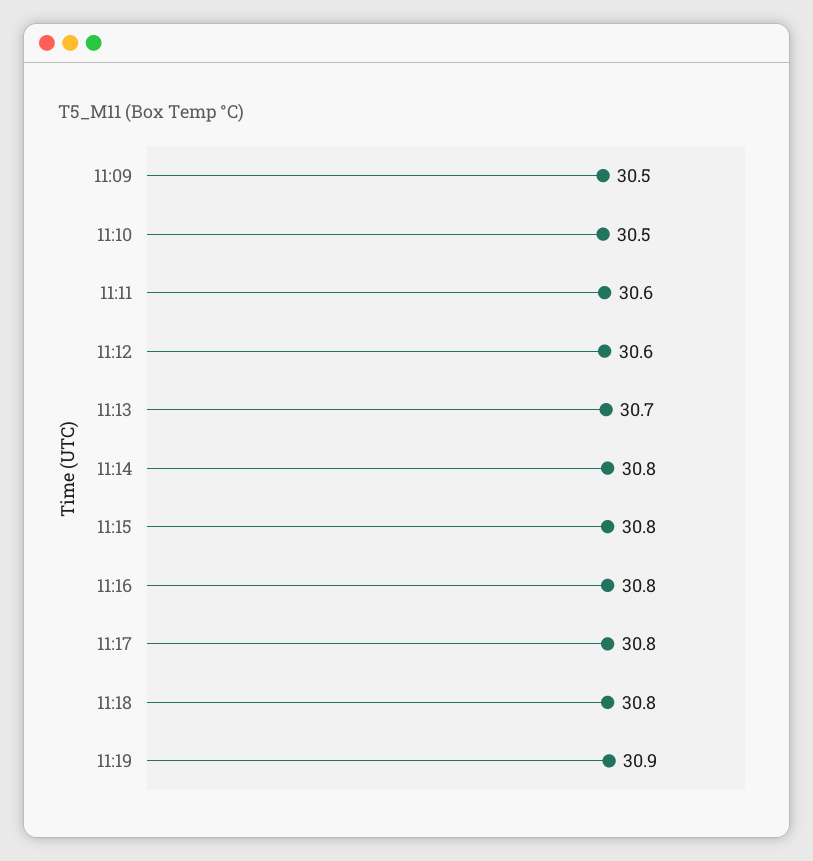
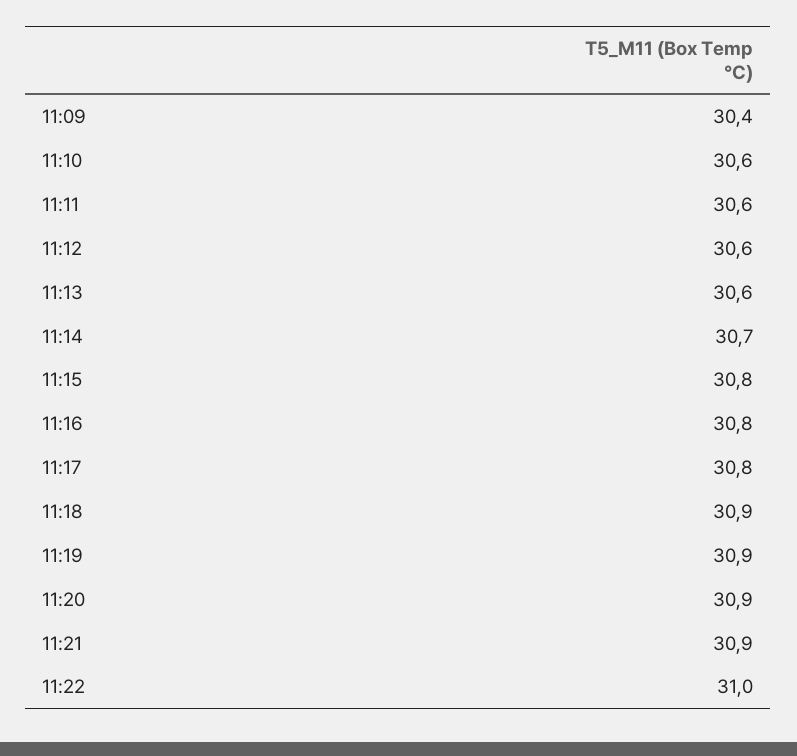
11:09: 30.5 -> 30.4
11:10: 30.5 -> 30.6
11:13: 30.7 -> 30.6
11:14: 30.8 -> 30.7
11:18: 30.8 -> 30.9
11:20: none -> 30.9
11:21: none -> 30.9
11:22: none -> 31

